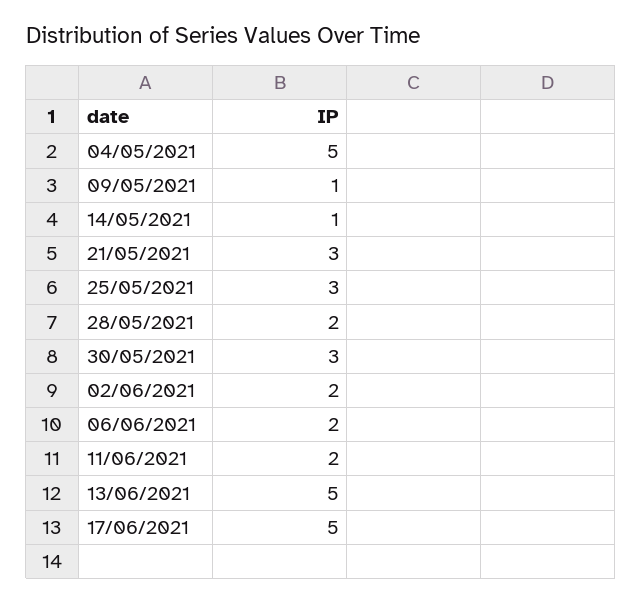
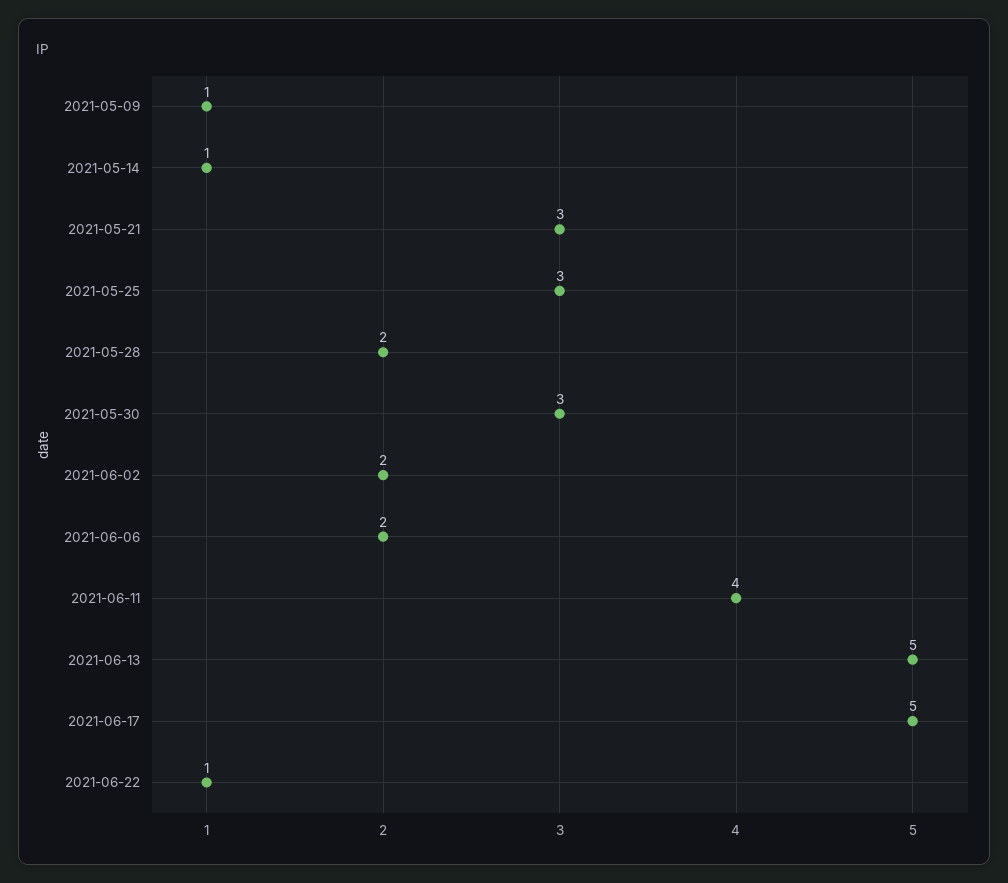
04/05/2021: 5 -> none
11/06/2021: 2 -> 4
2021-06-22: none -> 1

